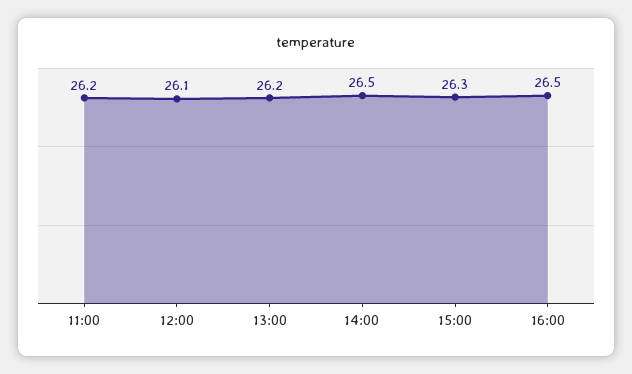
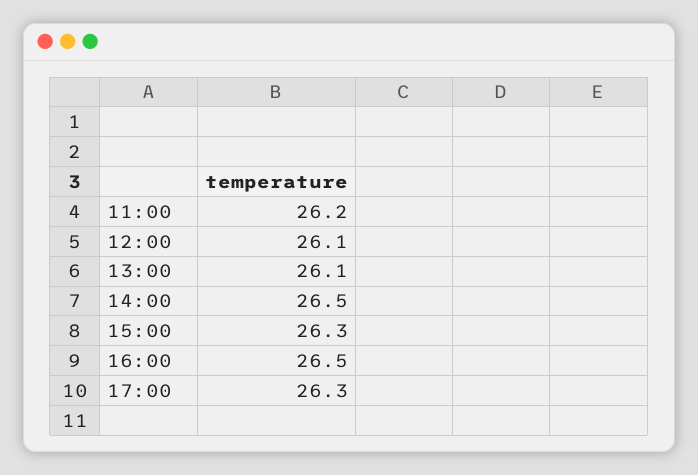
13:00: 26.2 -> 26.1
17:00: none -> 26.3

